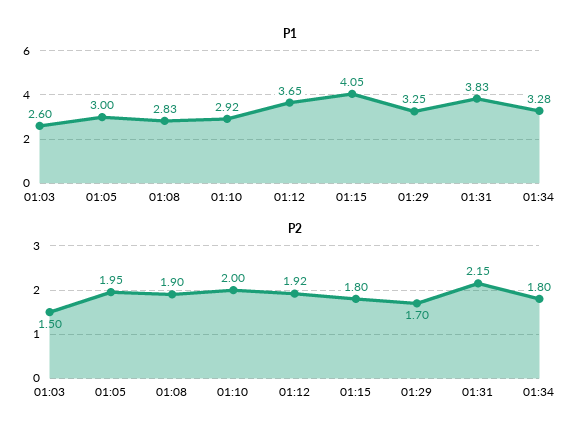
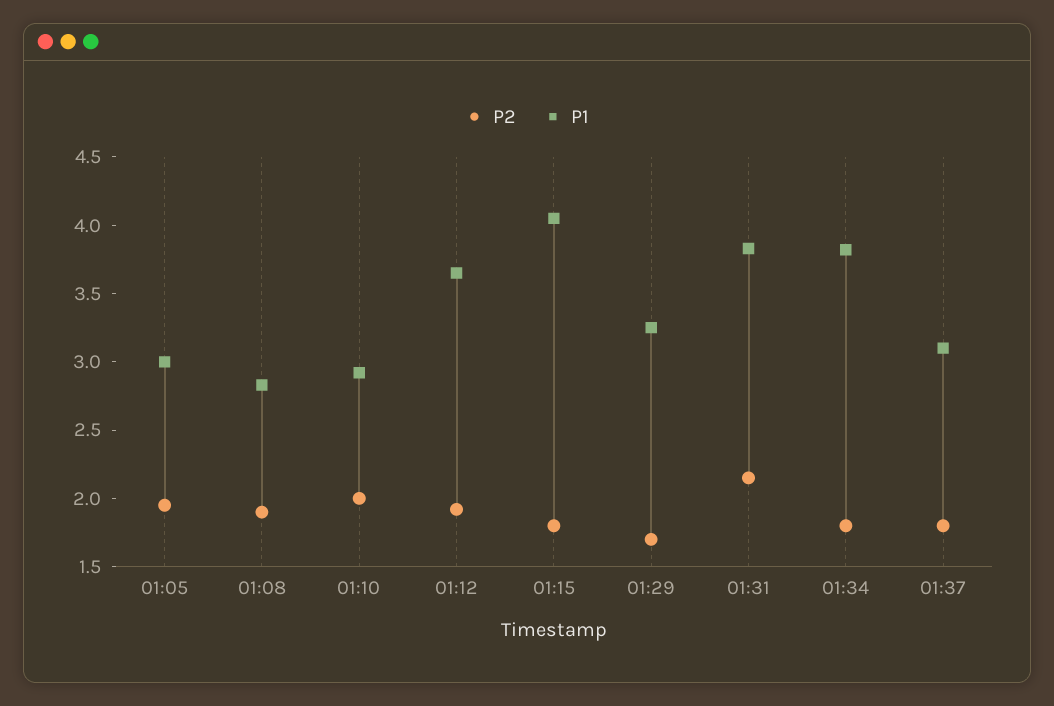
P1, 01:03: 2.6 -> none
P1, 01:34: 3.28 -> 3.8
P2, 01:03: 1.5 -> none
P2, 01:37: none -> 1.8
P1, 01:37: none -> 3.1

